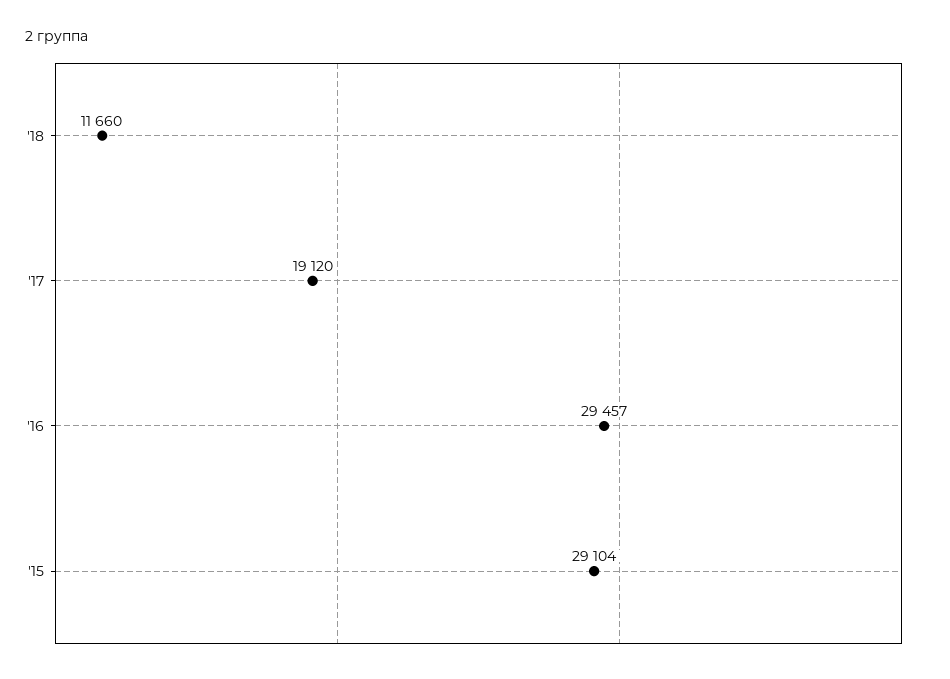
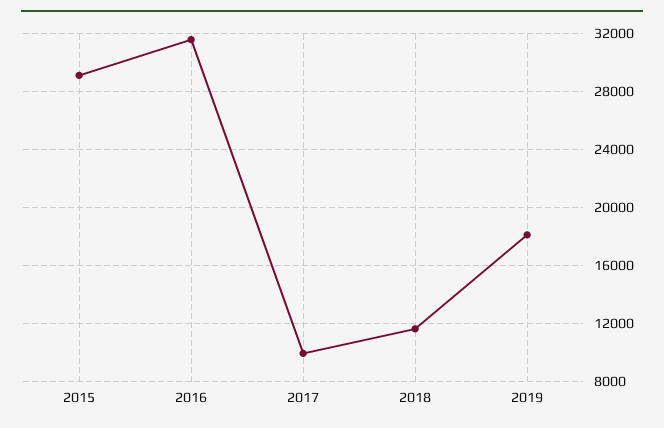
'17: 19120 -> 10000
'16: 29457 -> 31500
2019: none -> 18000

